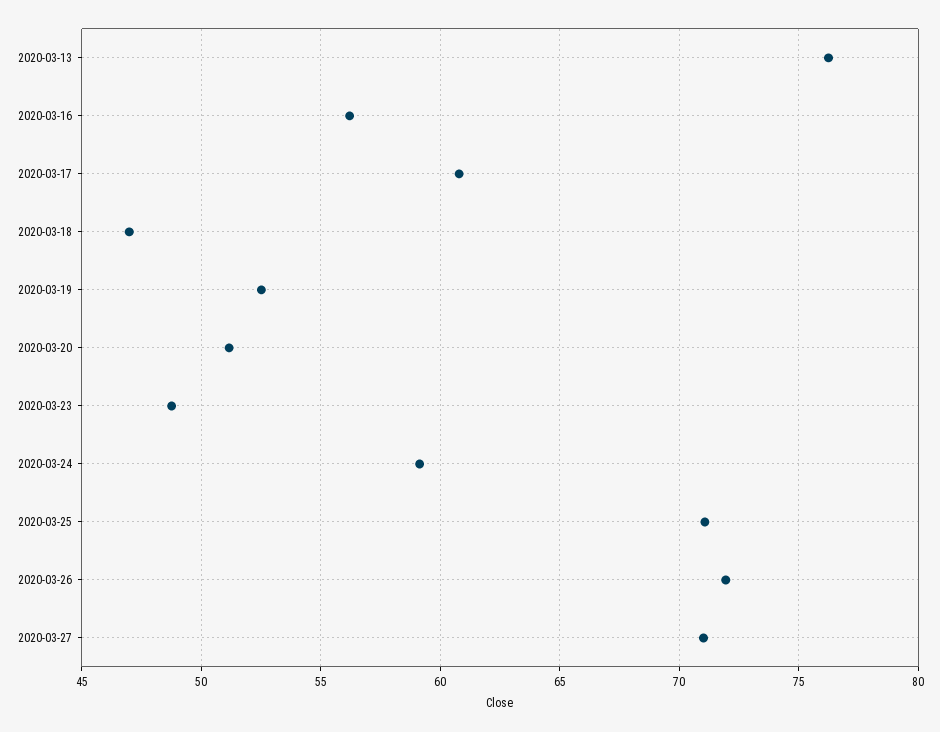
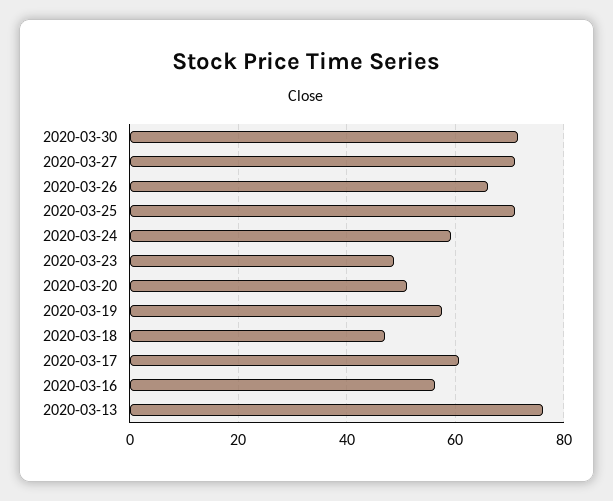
2020-03-19: 52.5 -> 58
2020-03-26: 72 -> 66
2020-03-30: none -> 72

